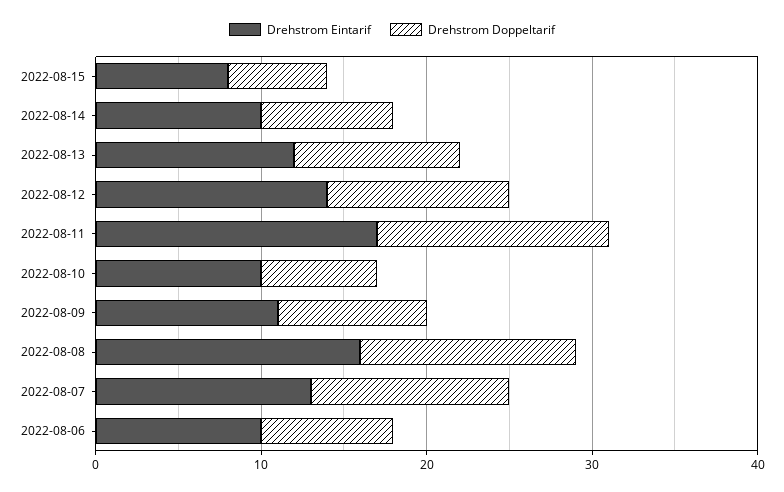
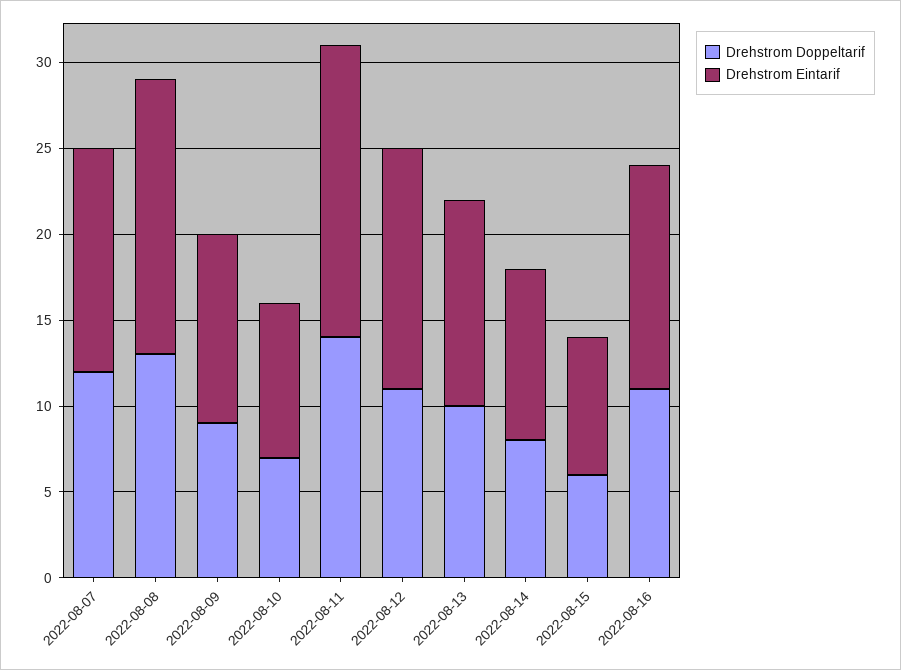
Drehstrom Eintarif, 2022-08-10: 10 -> 9
Drehstrom Eintarif, 2022-08-06: 10 -> none
Drehstrom Doppeltarif, 2022-08-06: 8 -> none
Drehstrom Doppeltarif, 2022-08-16: none -> 11
Drehstrom Eintarif, 2022-08-16: none -> 13

